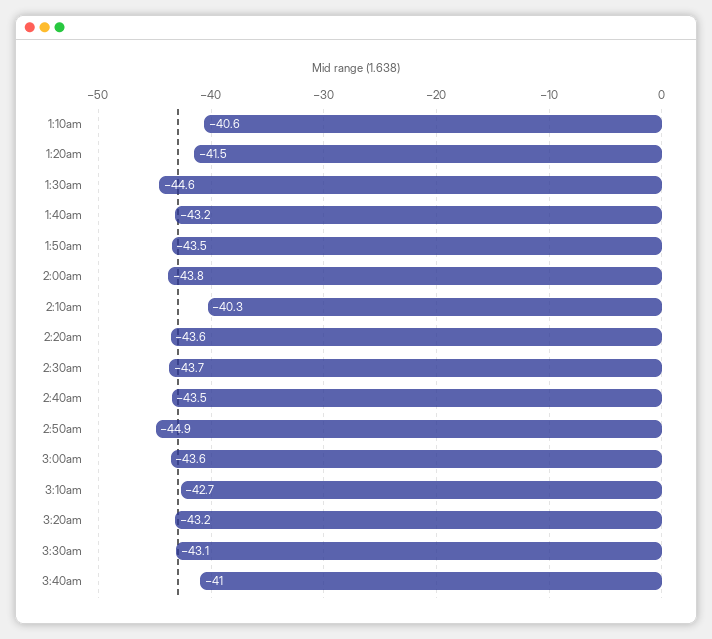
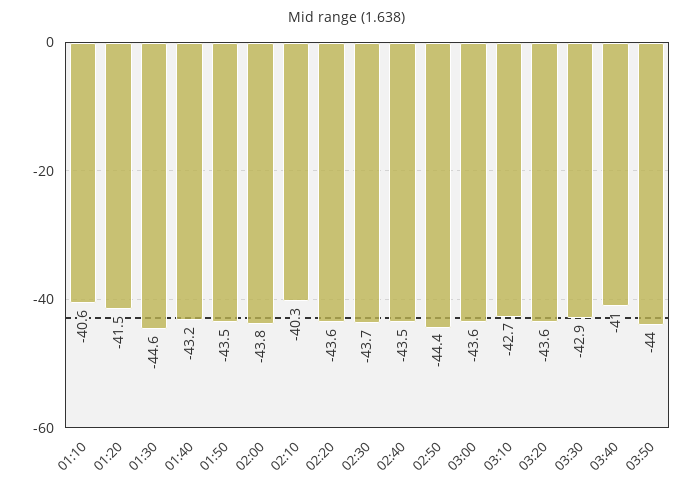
2:50am: -44.9 -> -44.4
3:20am: -43.2 -> -43.6
3:30am: -43.1 -> -42.9
03:50: none -> -44

